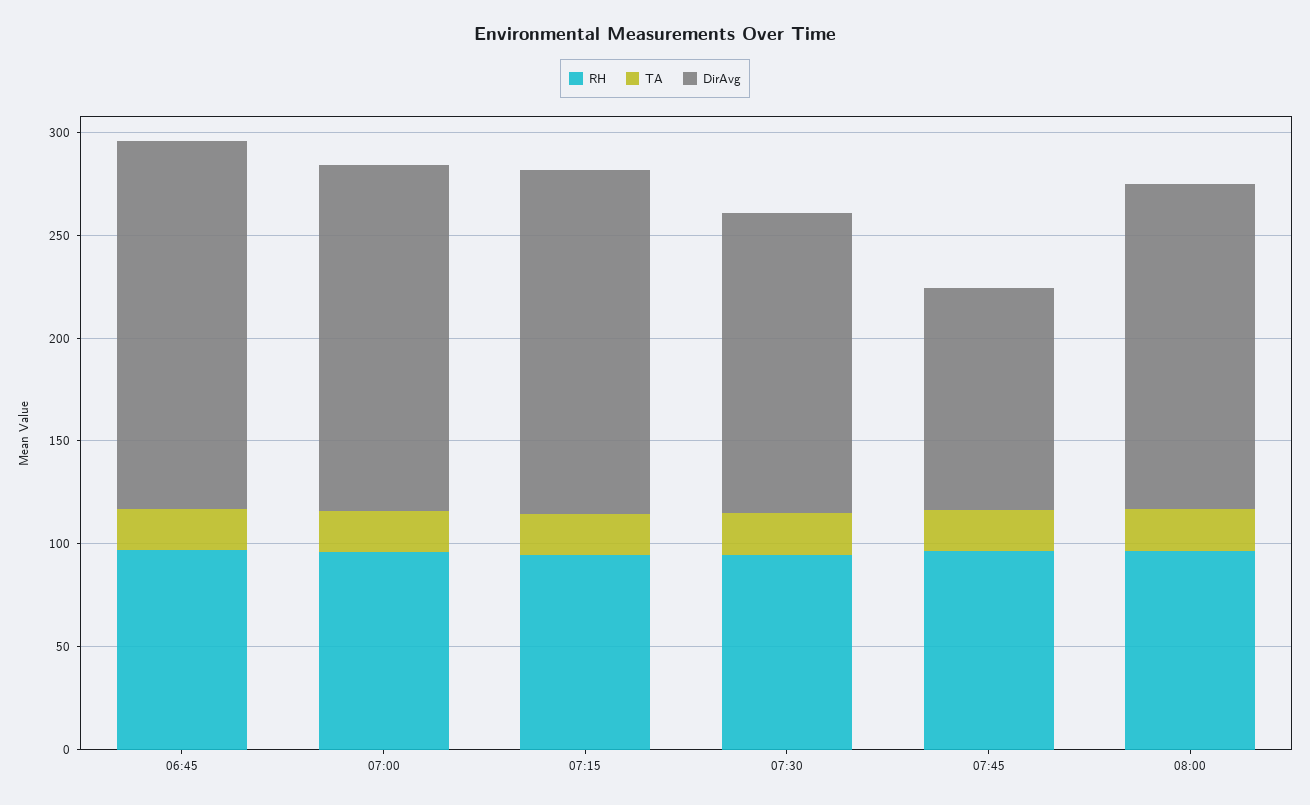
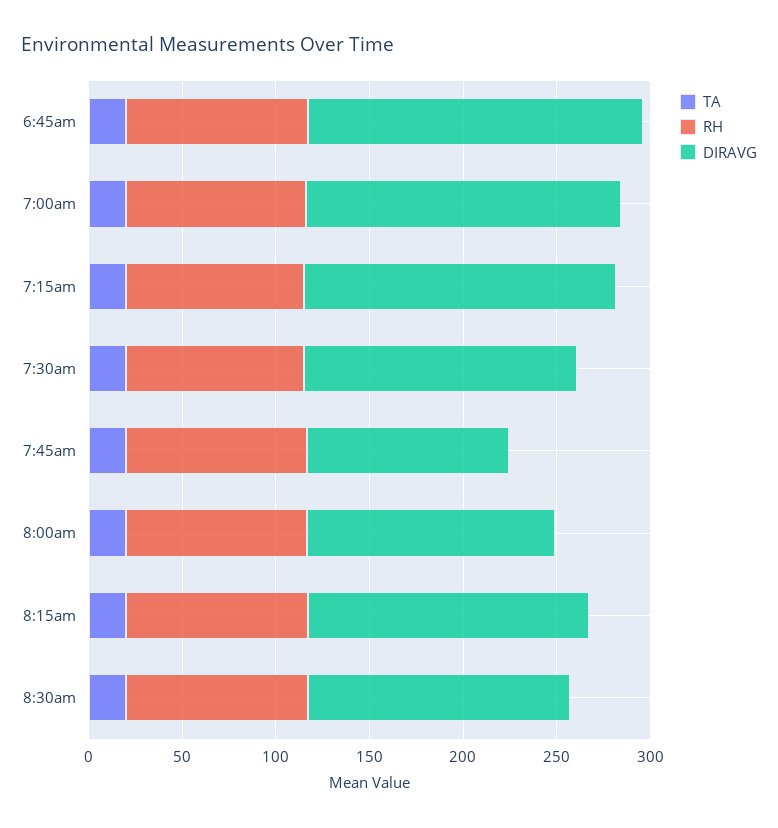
DirAvg, 08:00: 160 -> 130
TA, 8:15am: none -> 20
RH, 8:15am: none -> 100
DirAvg, 8:15am: none -> 150
TA, 8:30am: none -> 20
RH, 8:30am: none -> 100
DirAvg, 8:30am: none -> 140

